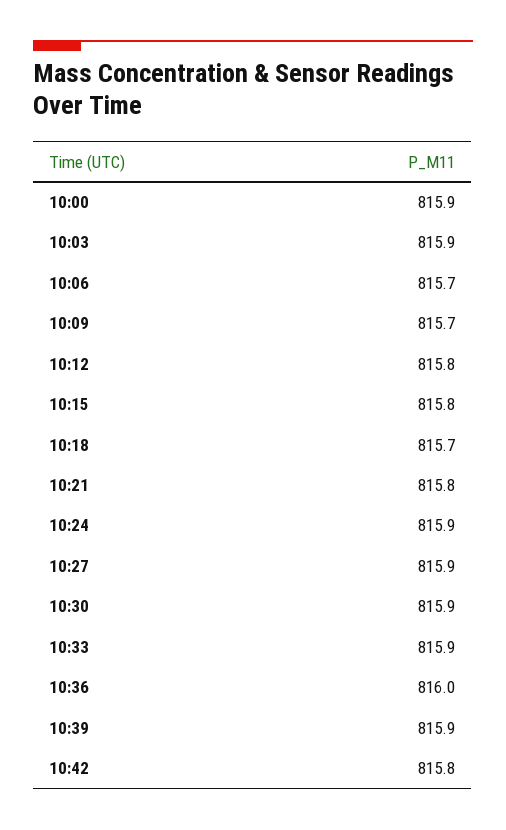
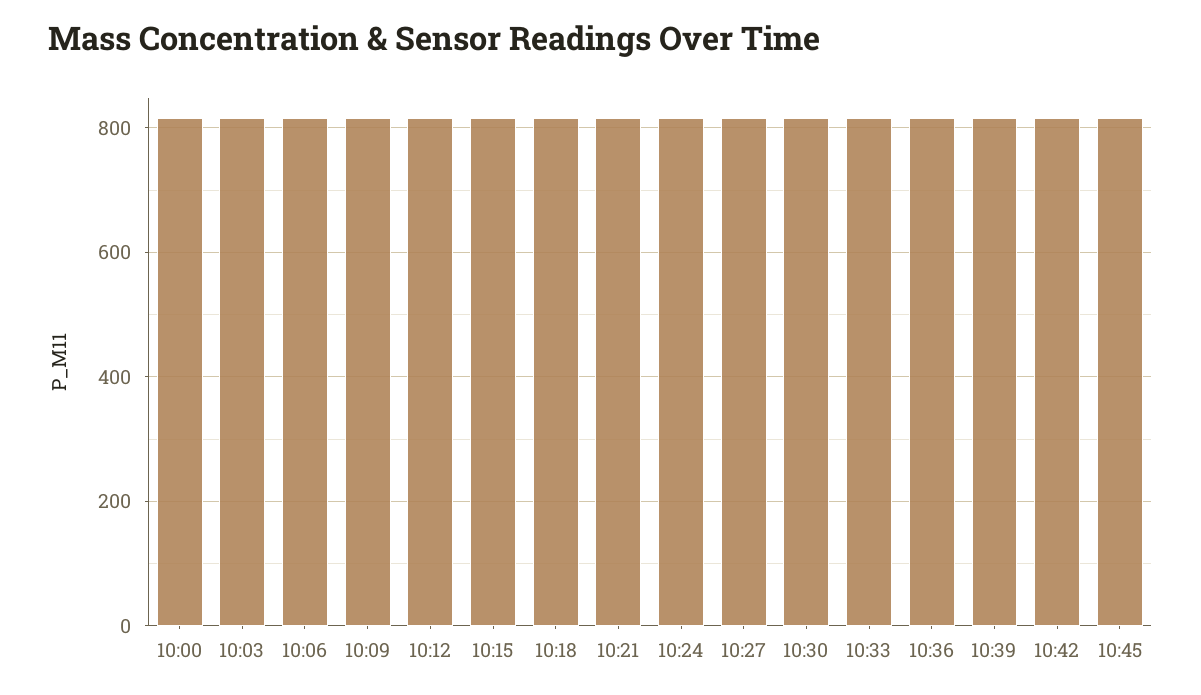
10:45: none -> 820

